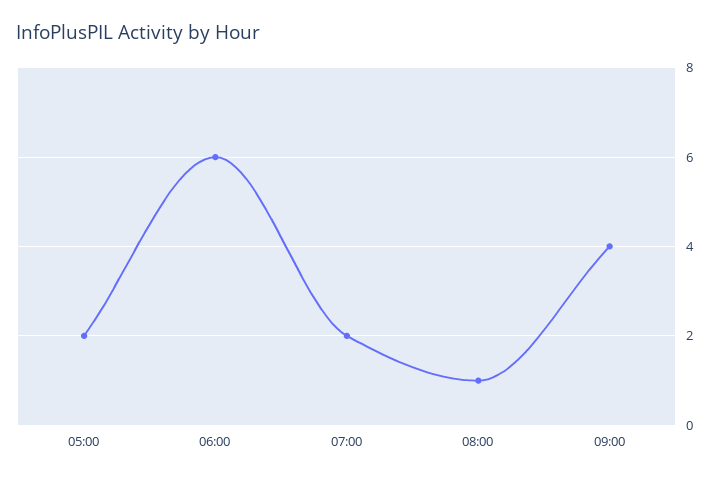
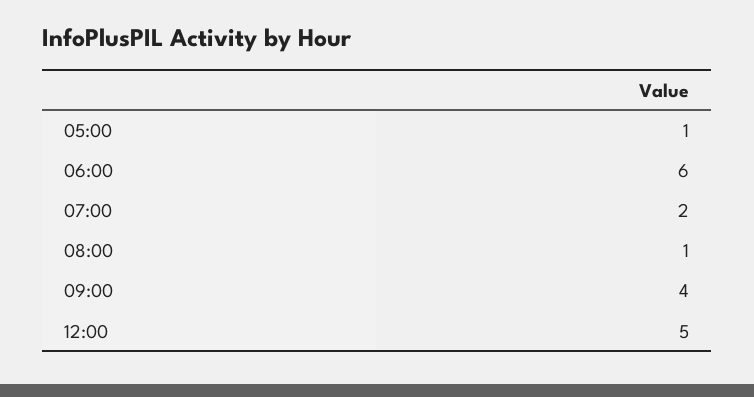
05:00: 2 -> 1
12:00: none -> 5

